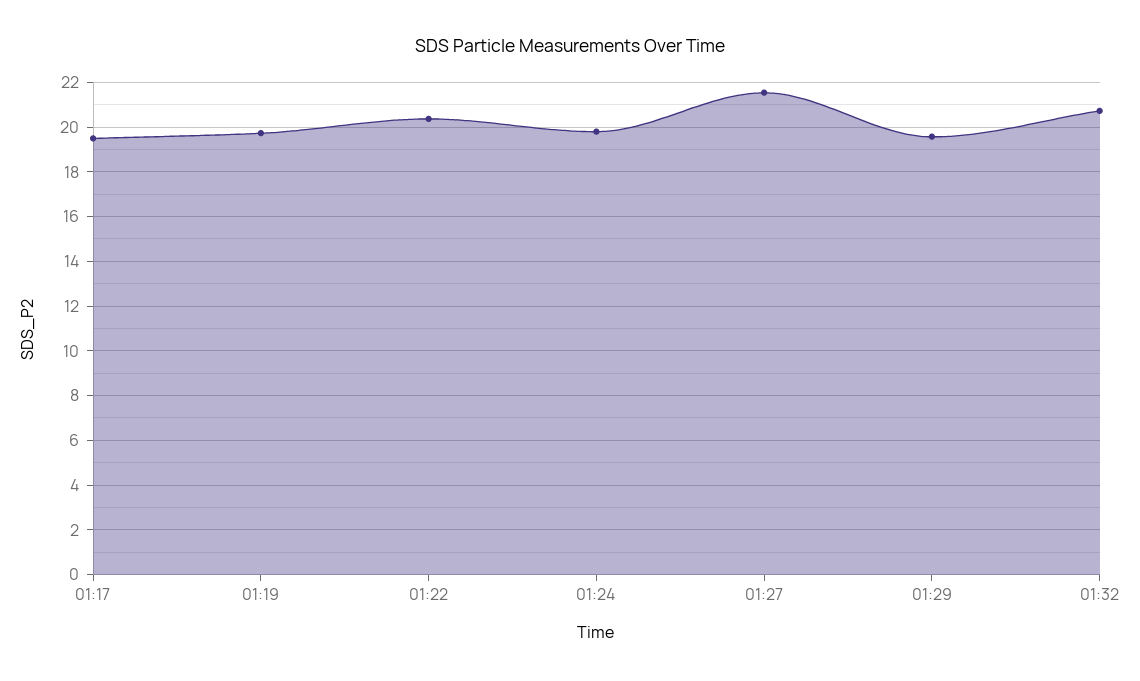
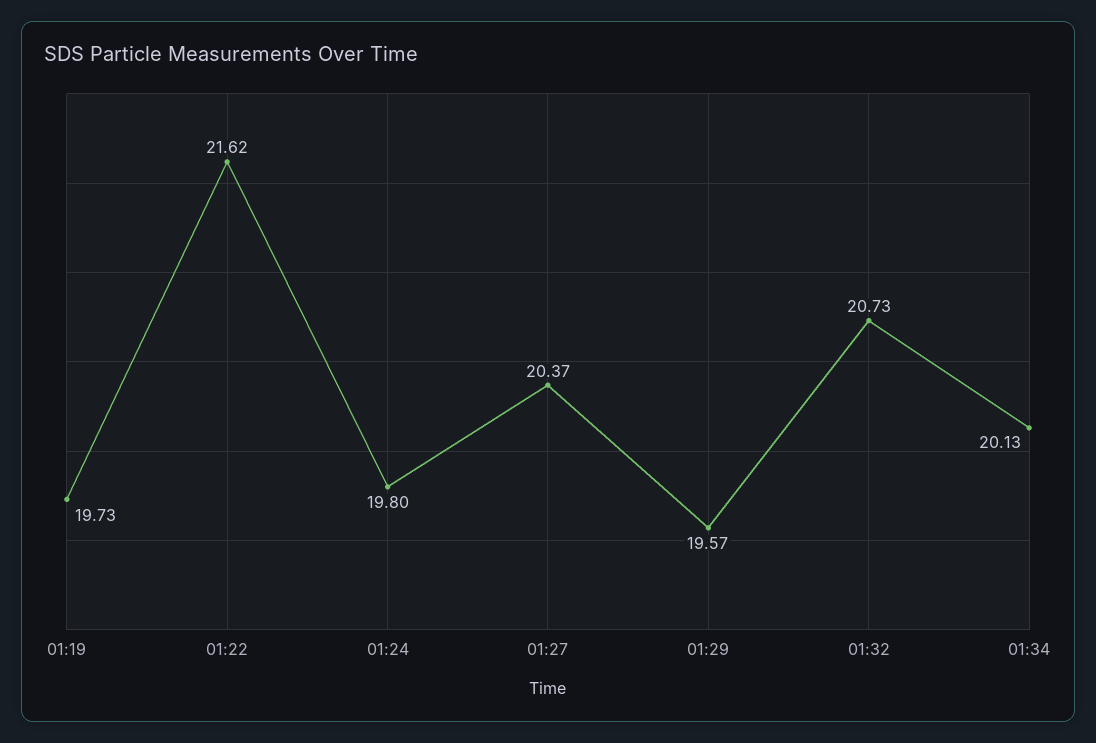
01:17: 19.5 -> none
01:22: 20.5 -> 21.62
01:27: 21.5 -> 20.37
01:34: none -> 20.13

